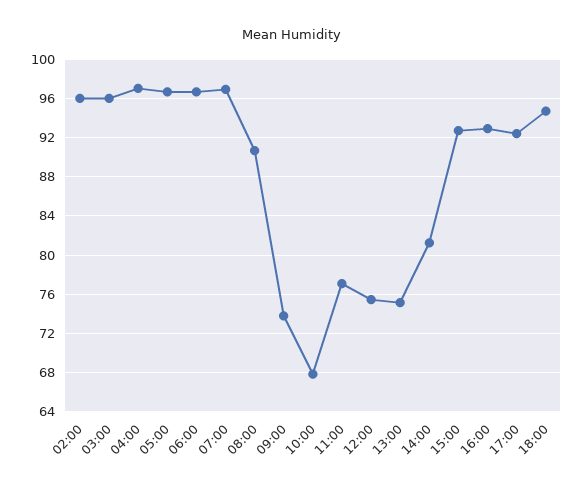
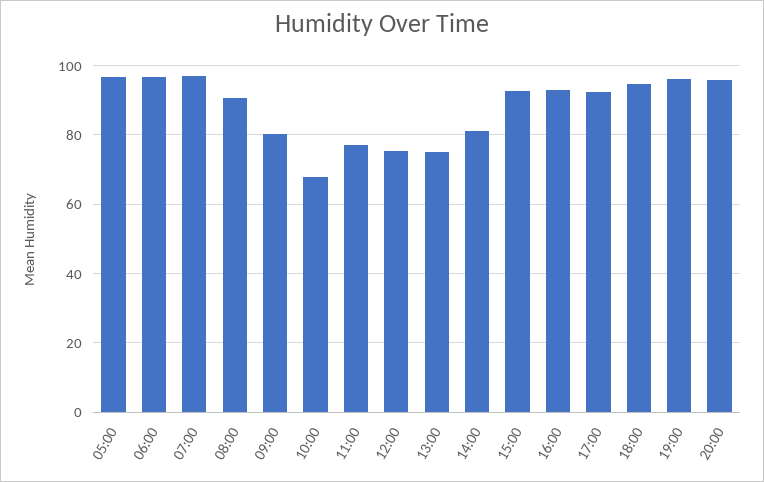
02:00: 96 -> none
03:00: 96 -> none
04:00: 97 -> none
09:00: 74 -> 80
19:00: none -> 96
20:00: none -> 96

